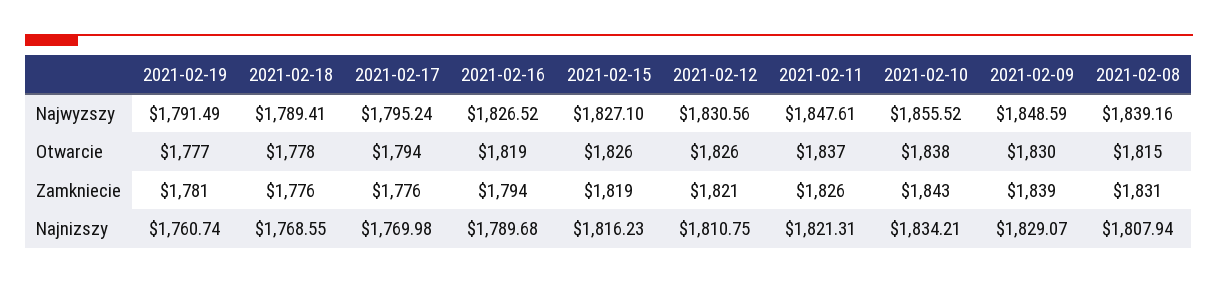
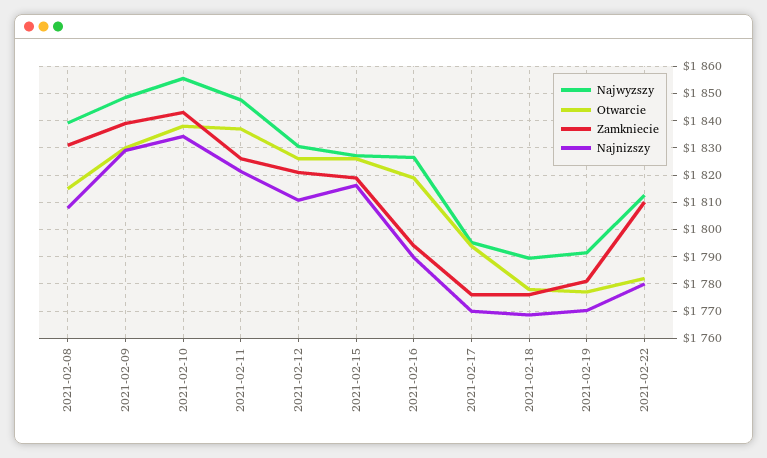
Najnizszy, 2021-02-19: 1760.74 -> 1770
Najwyzszy, 2021-02-22: none -> 1812.5
Otwarcie, 2021-02-22: none -> 1782.5
Zamkniecie, 2021-02-22: none -> 1810
Najnizszy, 2021-02-22: none -> 1780

